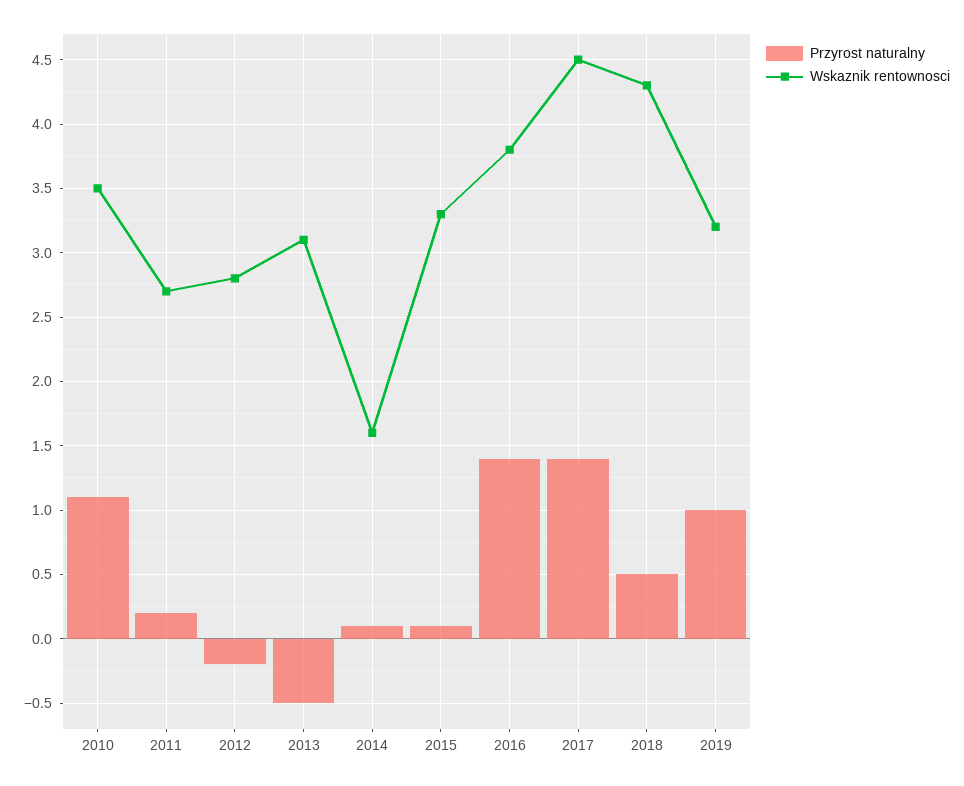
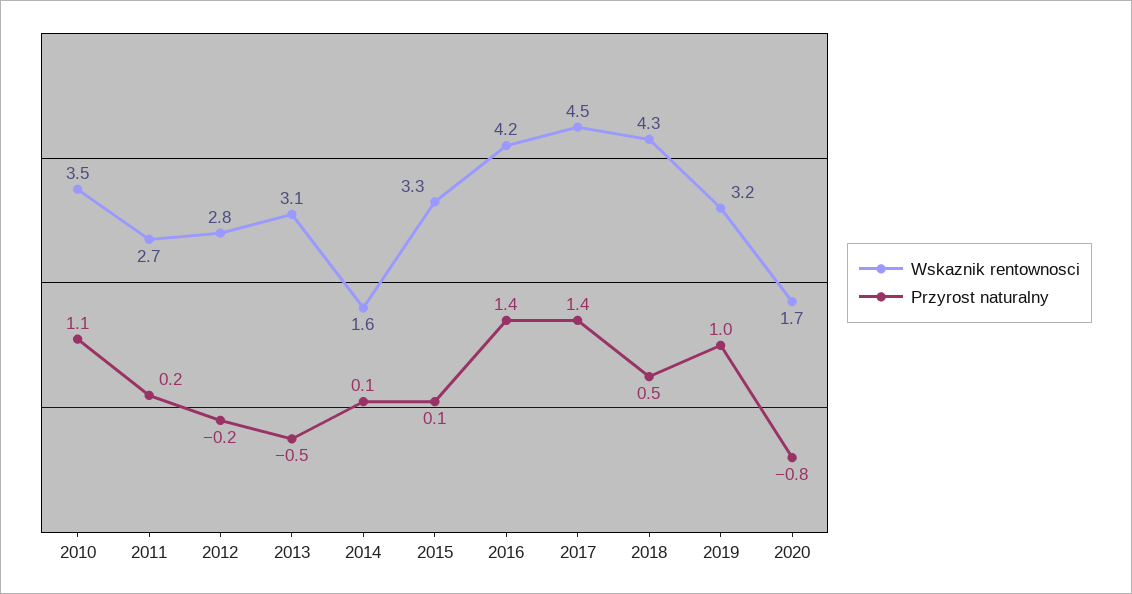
Wskaznik rentownosci, 2016: 3.8 -> 4.2
Wskaznik rentownosci, 2020: none -> 1.7
Przyrost naturalny, 2020: none -> -0.8

